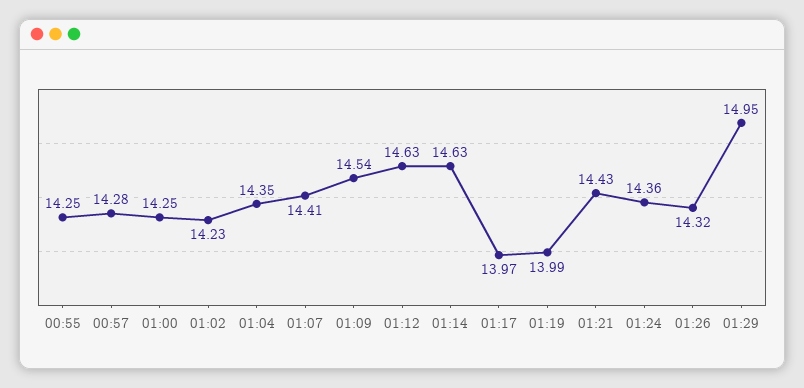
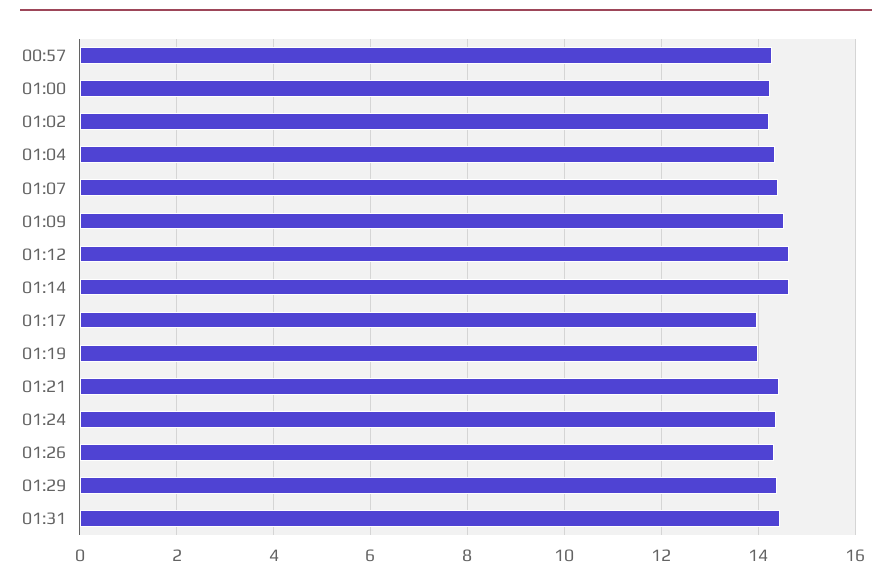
00:55: 14.25 -> none
01:29: 14.95 -> 14.4
01:31: none -> 14.4

